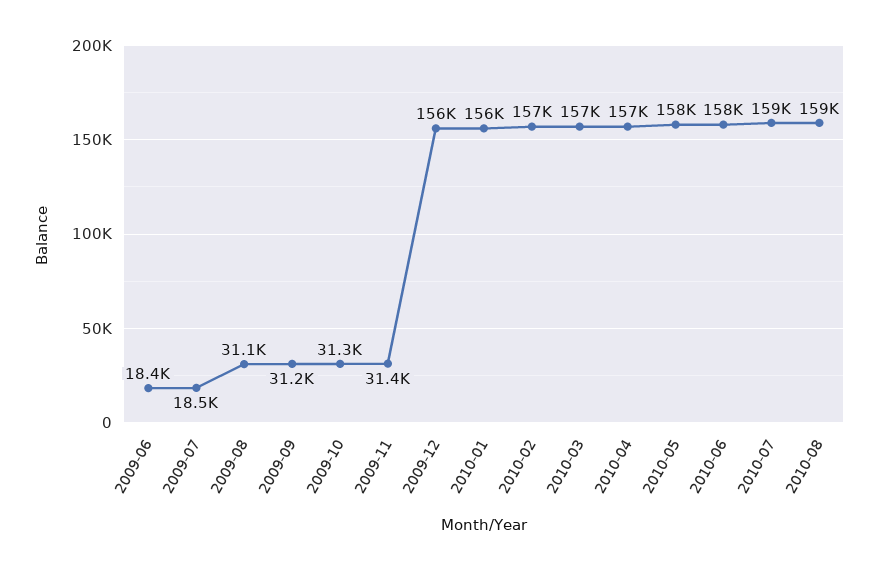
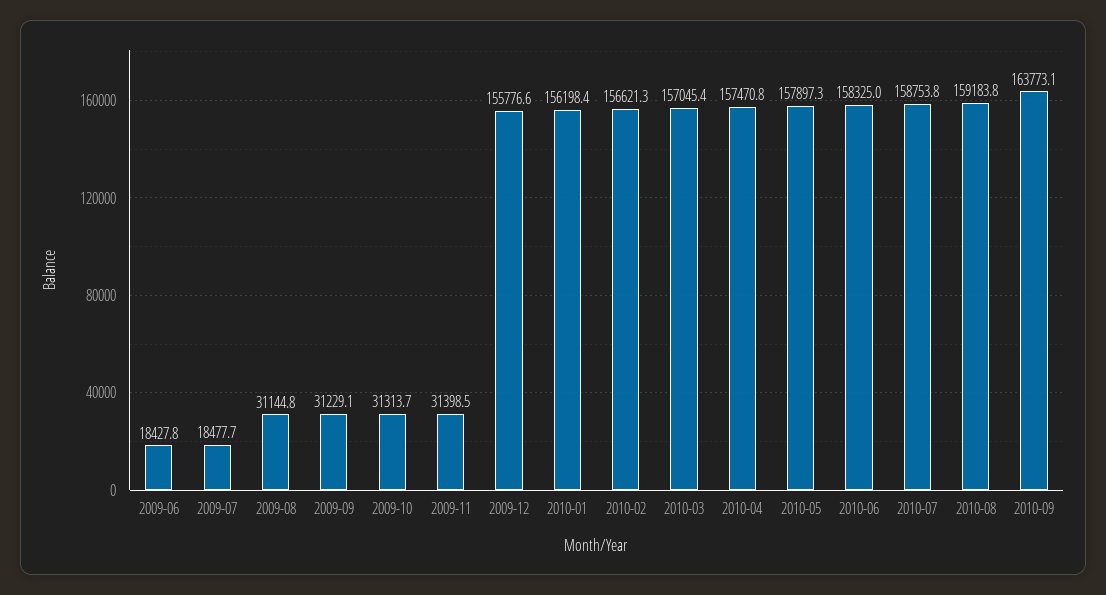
2010-09: none -> 163773.1

